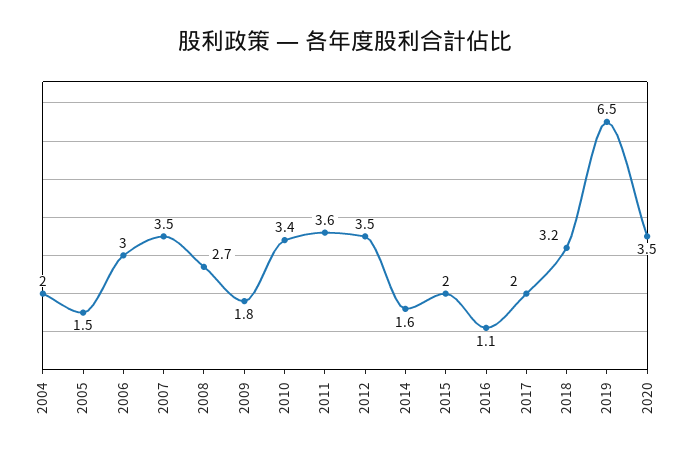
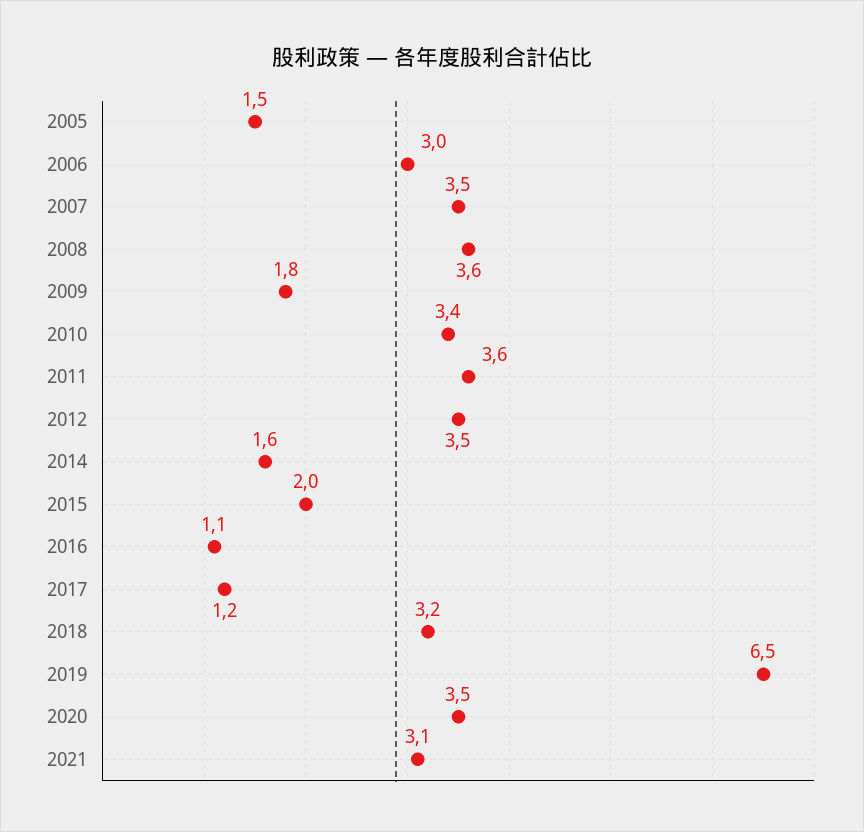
2004: 2 -> none
2008: 2.7 -> 3.6
2017: 2 -> 1.2
2021: none -> 3.1

